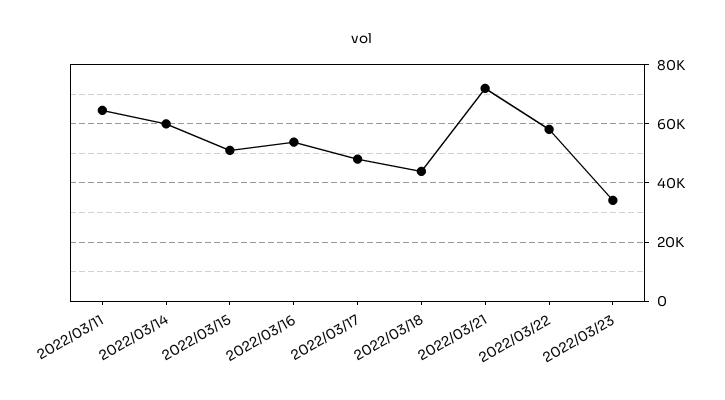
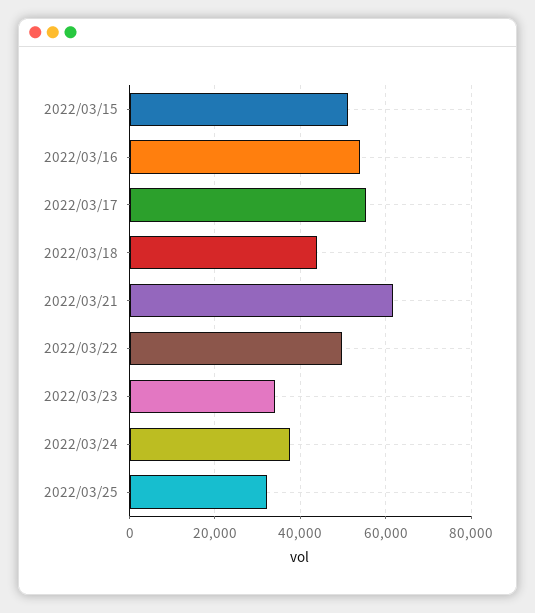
2022/03/11: 65000 -> none
2022/03/14: 60000 -> none
2022/03/17: 47500 -> 56000
2022/03/21: 72500 -> 62000
2022/03/22: 57500 -> 50000
2022/03/24: none -> 38000
2022/03/25: none -> 32000

